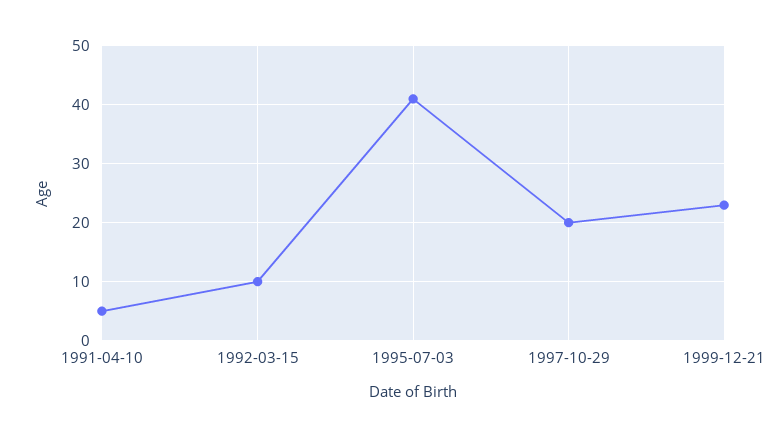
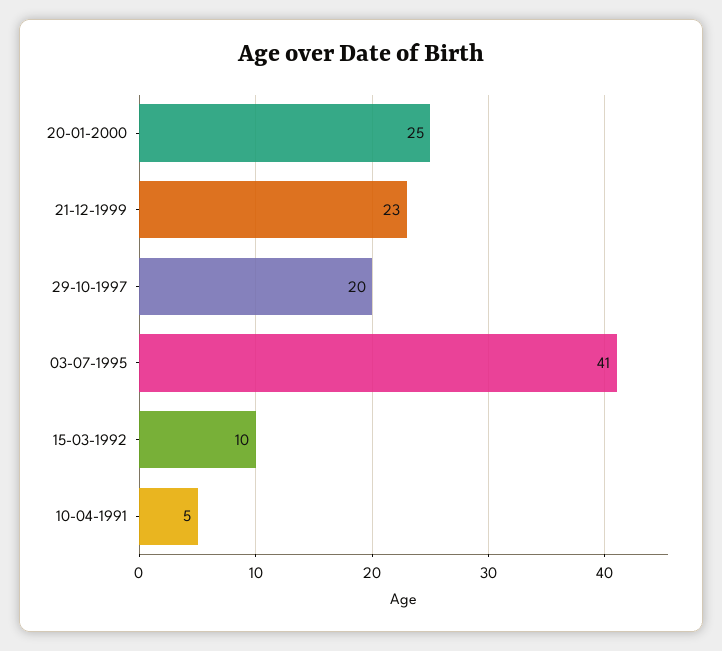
20-01-2000: none -> 25

